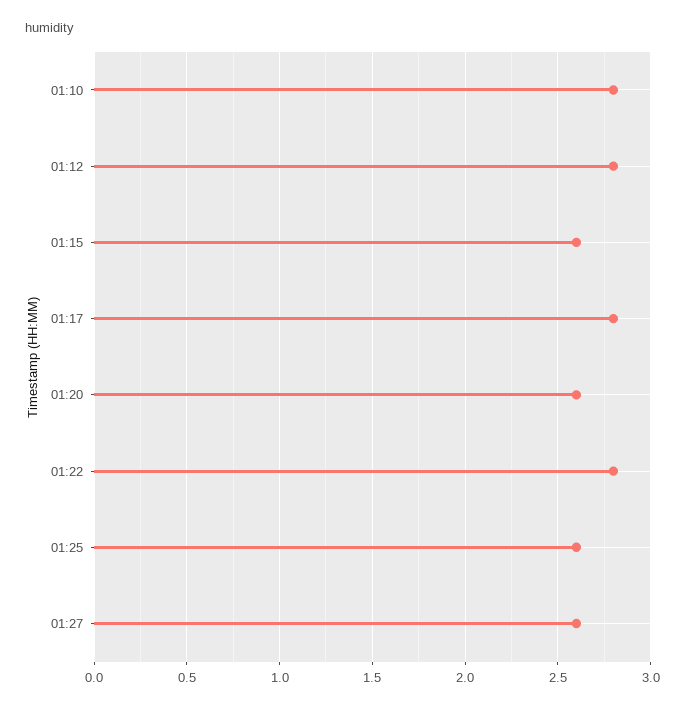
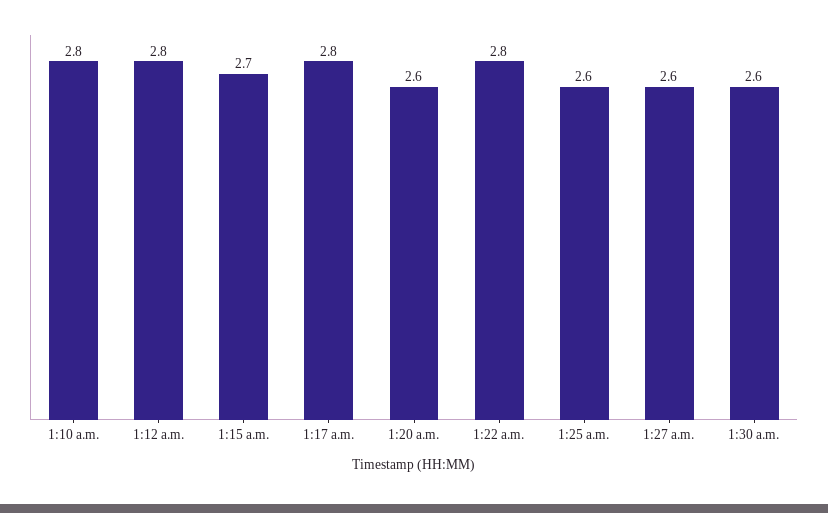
01:15: 2.6 -> 2.7
1:30 a.m.: none -> 2.6

